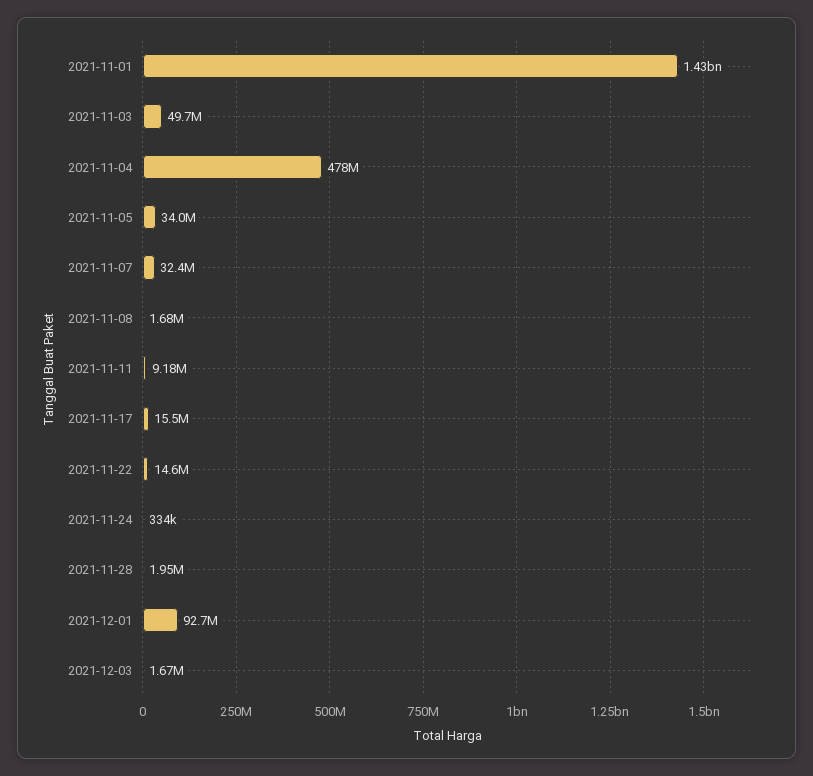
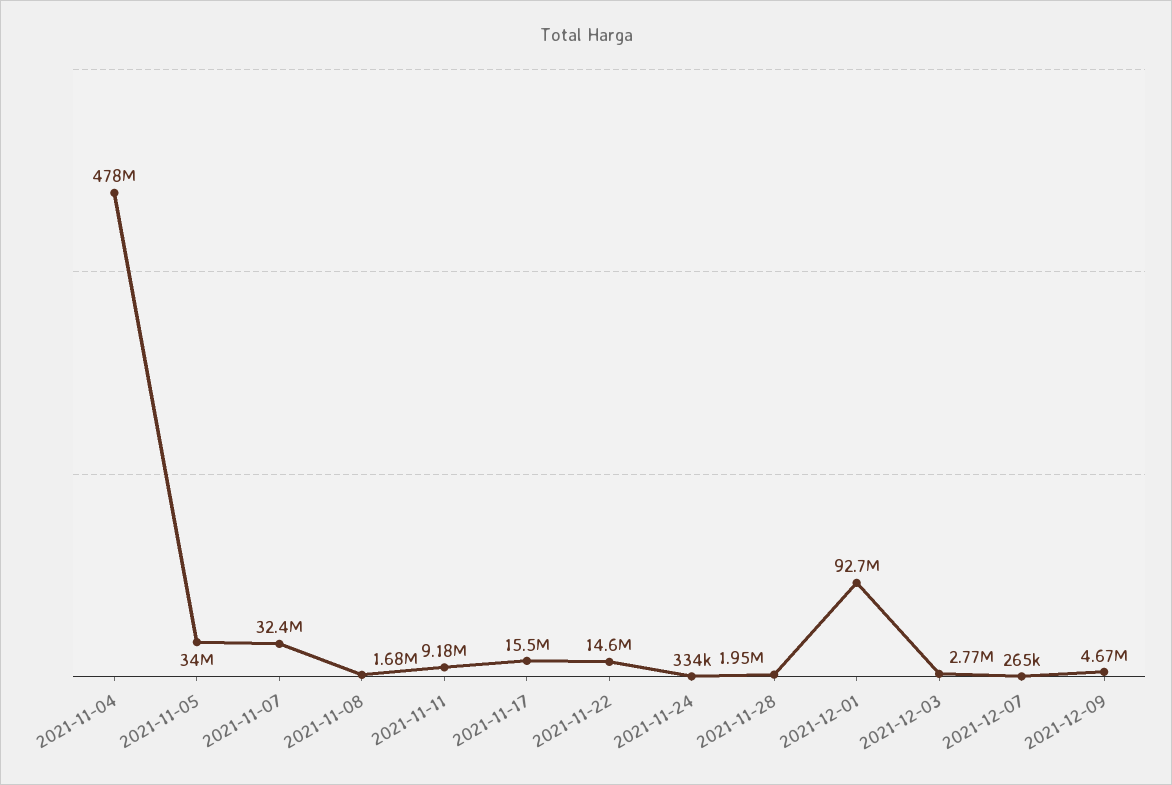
2021-11-01: 1430000000 -> none
2021-11-03: 49700000 -> none
2021-12-03: 1670000 -> 2770000
2021-12-07: none -> 265000
2021-12-09: none -> 4670000

